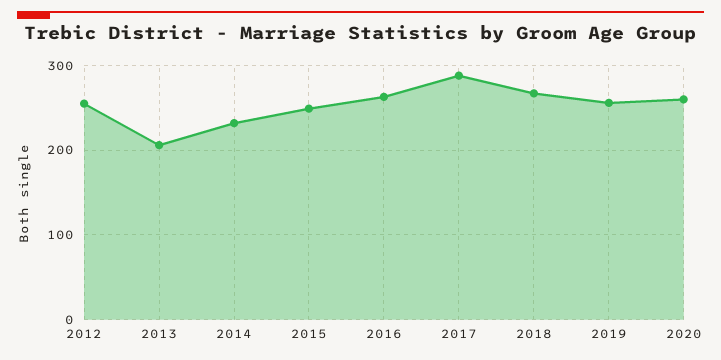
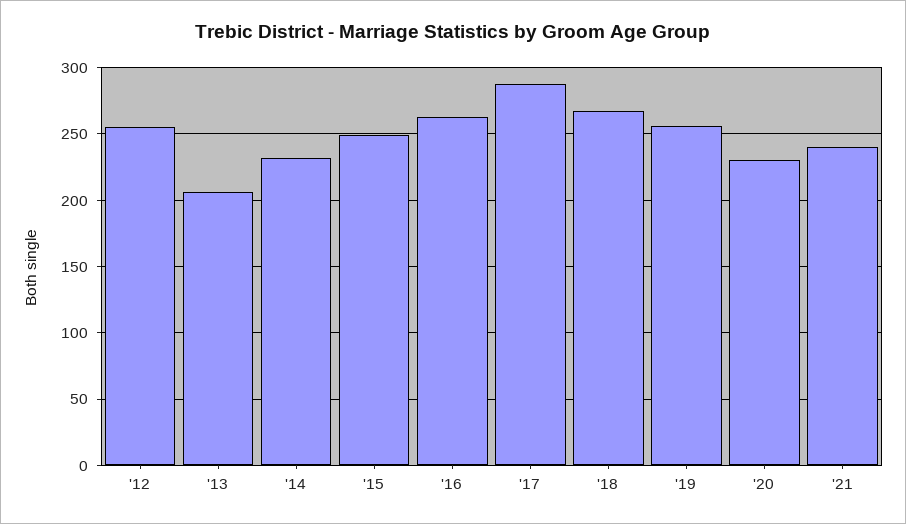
2020: 260 -> 230
'21: none -> 240

